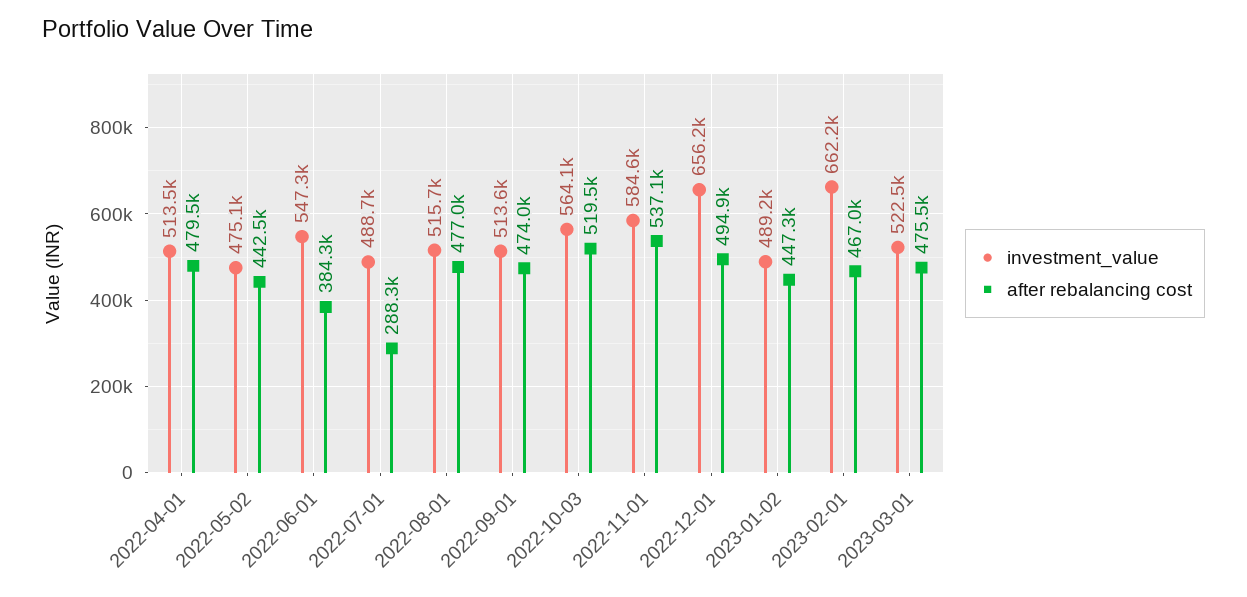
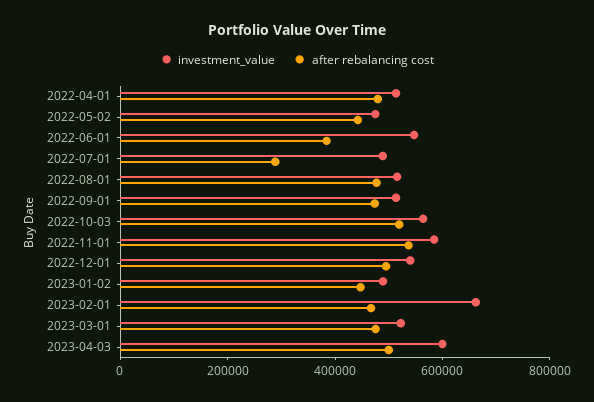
investment_value, 2022-12-01: 656200 -> 550000
investment_value, 2023-04-03: none -> 600000
after rebalancing cost, 2023-04-03: none -> 500000

